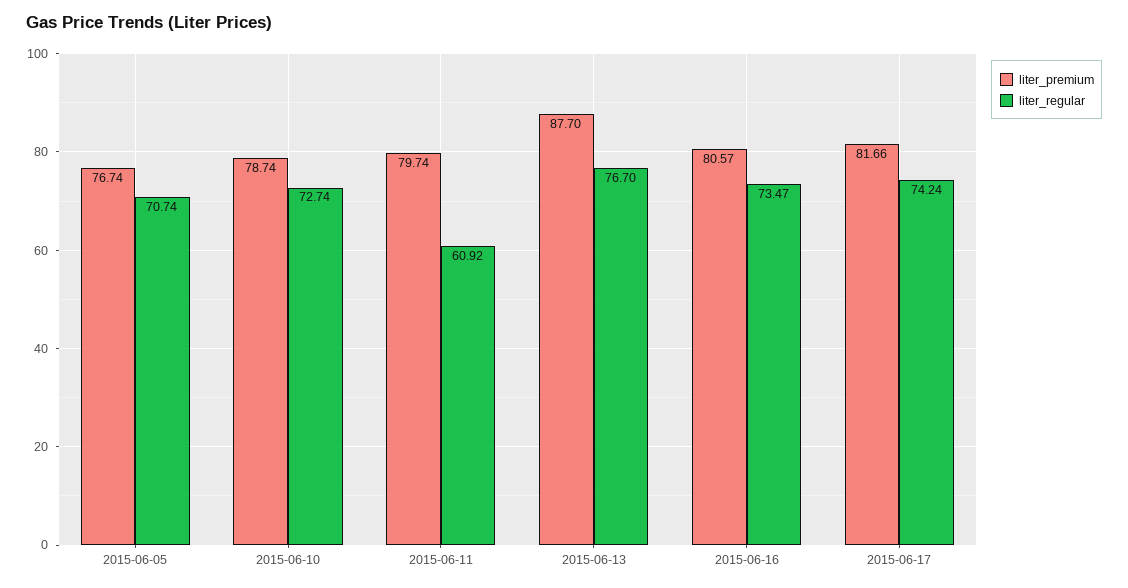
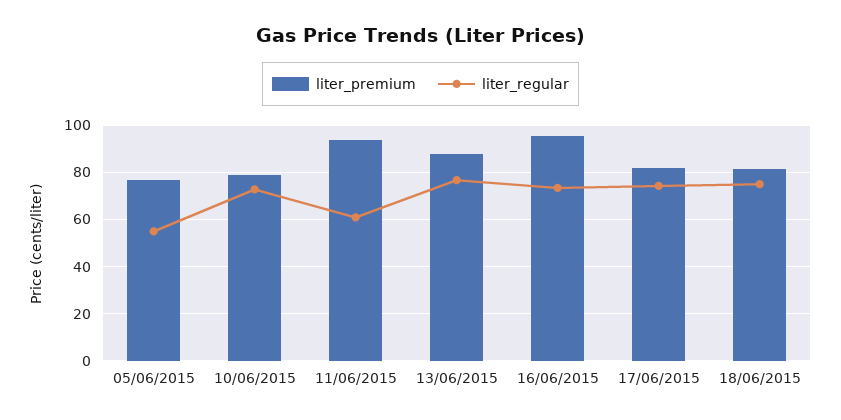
liter_regular, 2015-06-05: 70.74 -> 55
liter_premium, 2015-06-11: 79.74 -> 95
liter_premium, 2015-06-16: 80.57 -> 95
liter_premium, 18/06/2015: none -> 80
liter_regular, 18/06/2015: none -> 75

